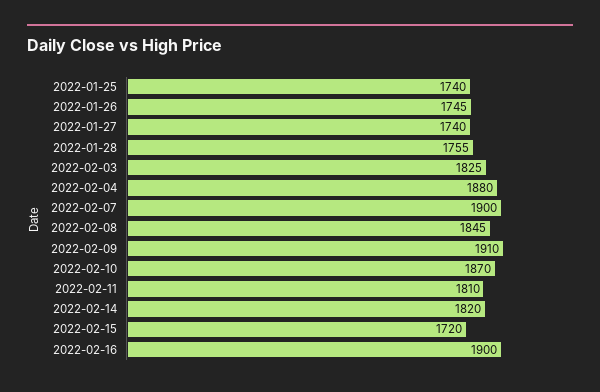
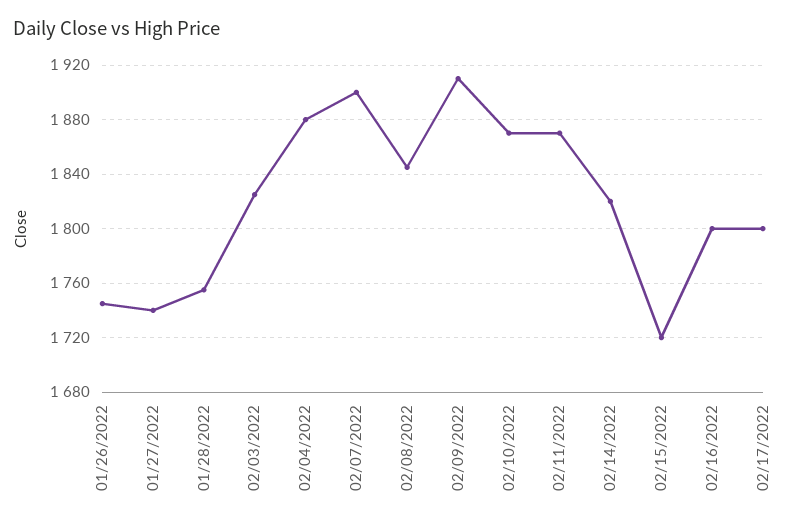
2022-01-25: 1740 -> none
2022-02-11: 1810 -> 1870
2022-02-16: 1900 -> 1800
02/17/2022: none -> 1800

